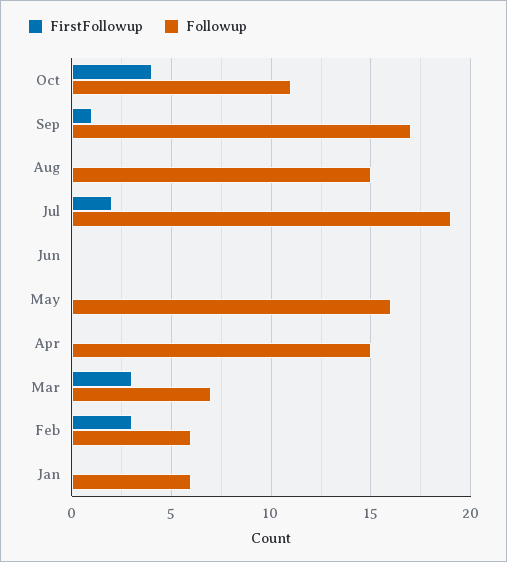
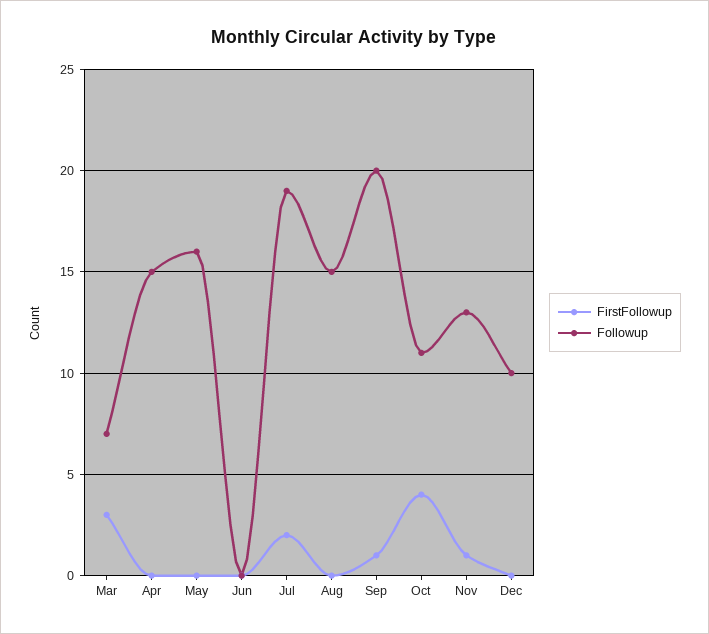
Followup, Sep: 17 -> 20
FirstFollowup, Feb: 3 -> none
Followup, Feb: 6 -> none
FirstFollowup, Jan: 0 -> none
Followup, Jan: 6 -> none
FirstFollowup, Nov: none -> 1
Followup, Nov: none -> 13
FirstFollowup, Dec: none -> 0
Followup, Dec: none -> 10

